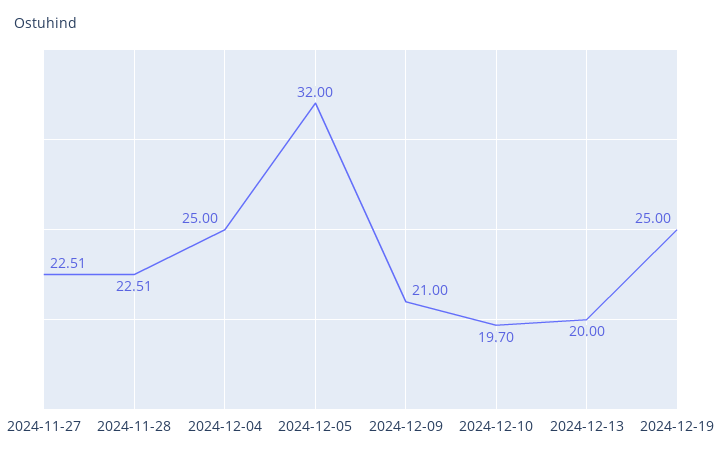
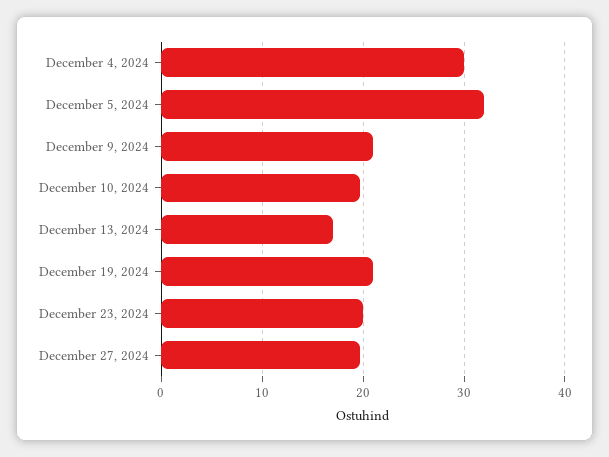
2024-11-27: 22.51 -> none
2024-11-28: 22.51 -> none
2024-12-04: 25 -> 30
2024-12-13: 20 -> 17
2024-12-19: 25 -> 21
December 23, 2024: none -> 20
December 27, 2024: none -> 20

